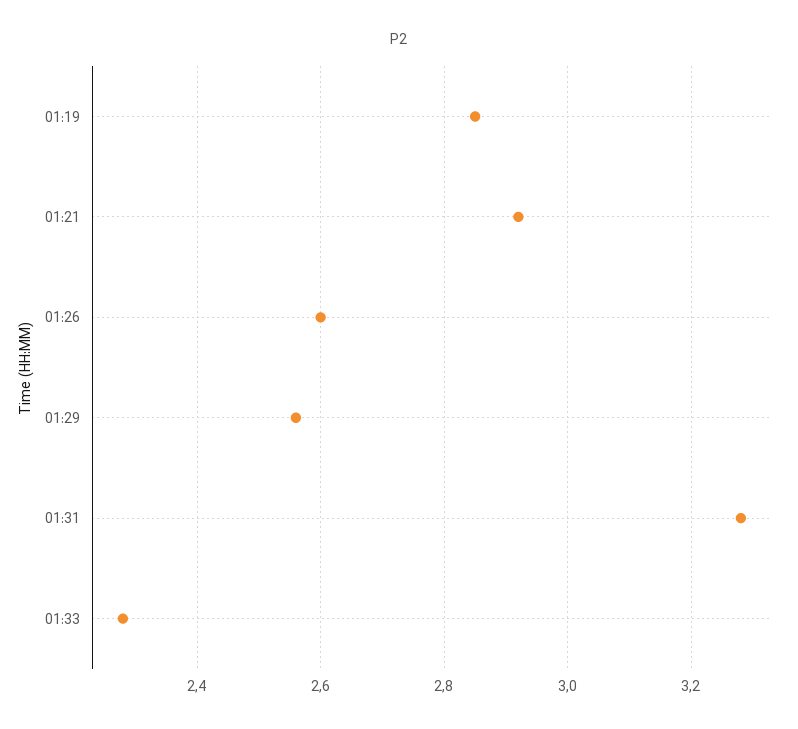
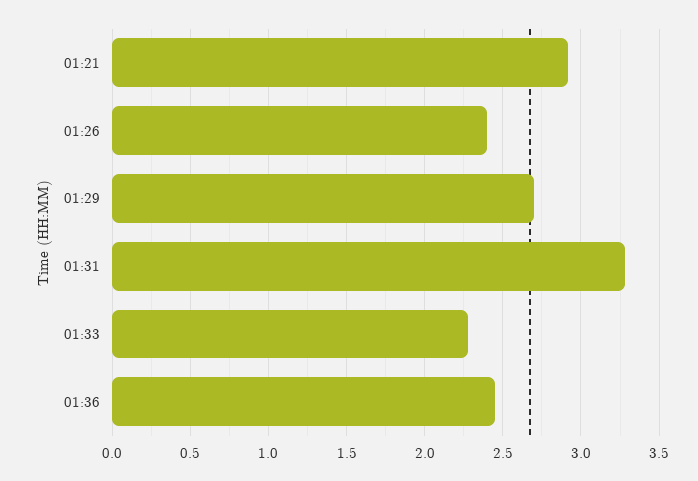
01:19: 2.85 -> none
01:26: 2.6 -> 2.4
01:29: 2.55 -> 2.7
01:36: none -> 2.45

